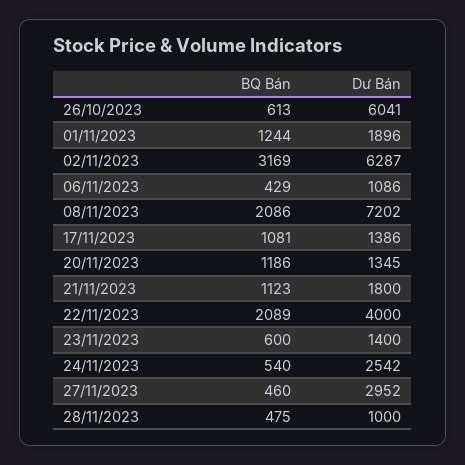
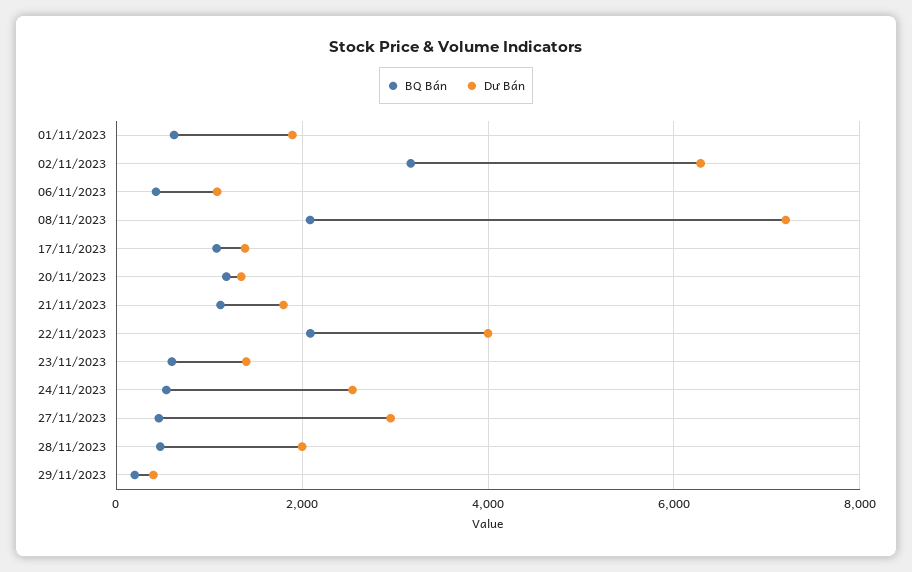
BQ Bán, 26/10/2023: 613 -> none
Dư Bán, 26/10/2023: 6041 -> none
BQ Bán, 01/11/2023: 1244 -> 600
Dư Bán, 28/11/2023: 1000 -> 2000
BQ Bán, 29/11/2023: none -> 200
Dư Bán, 29/11/2023: none -> 400

